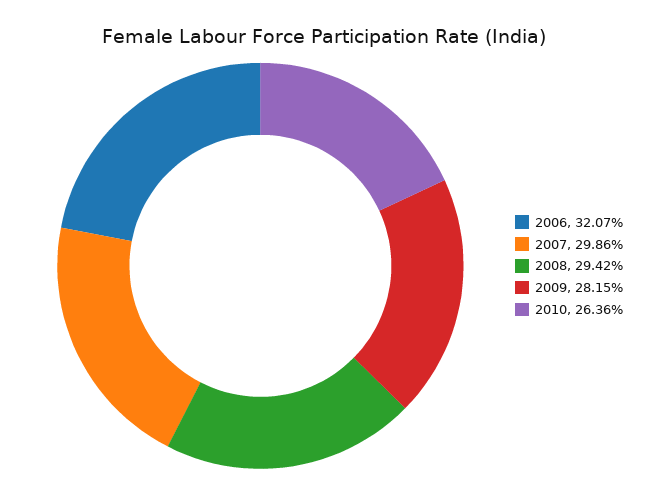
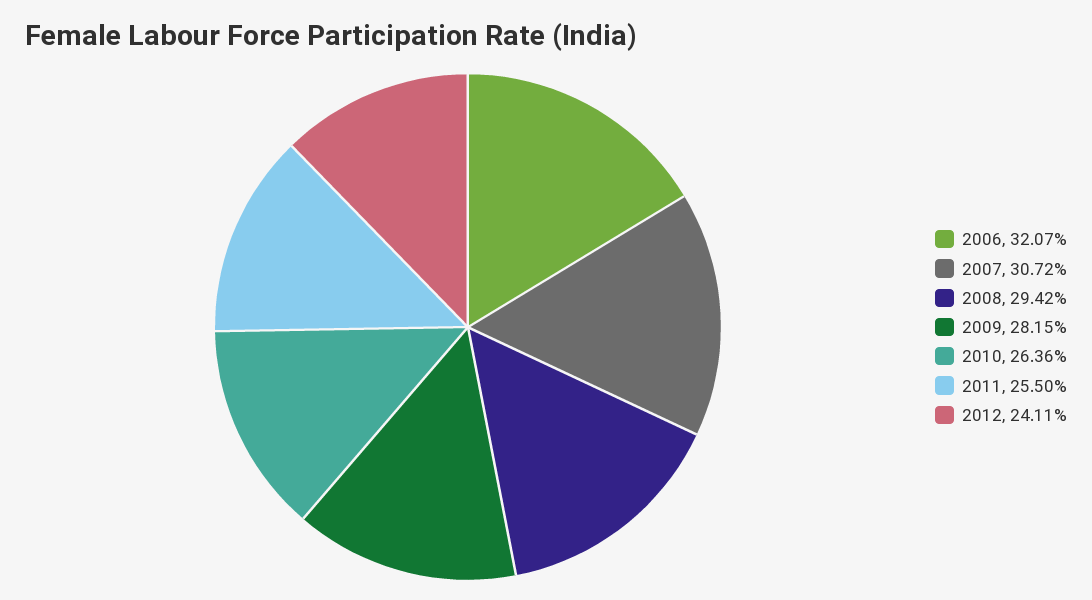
2007: 29.86 -> 30.72
2011: none -> 25.5
2012: none -> 24.11

